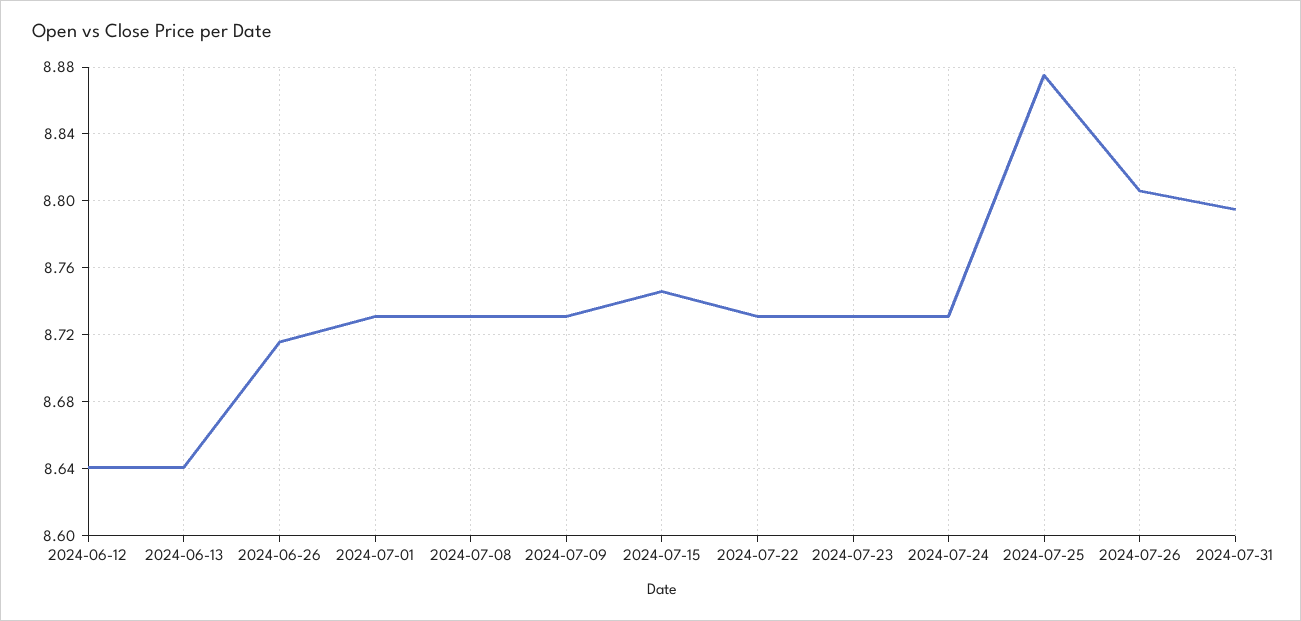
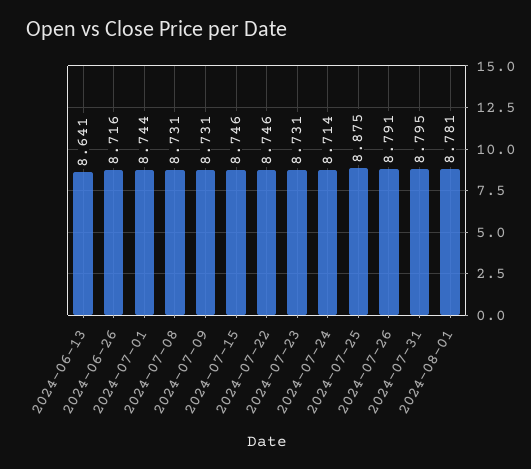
2024-06-12: 8.64 -> none
2024-07-01: 8.73 -> 8.744
2024-07-22: 8.73 -> 8.746
2024-07-24: 8.73 -> 8.714
2024-07-26: 8.805 -> 8.791
2024-08-01: none -> 8.781

